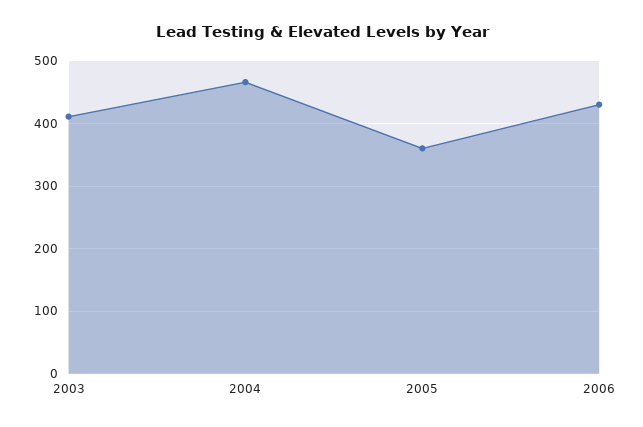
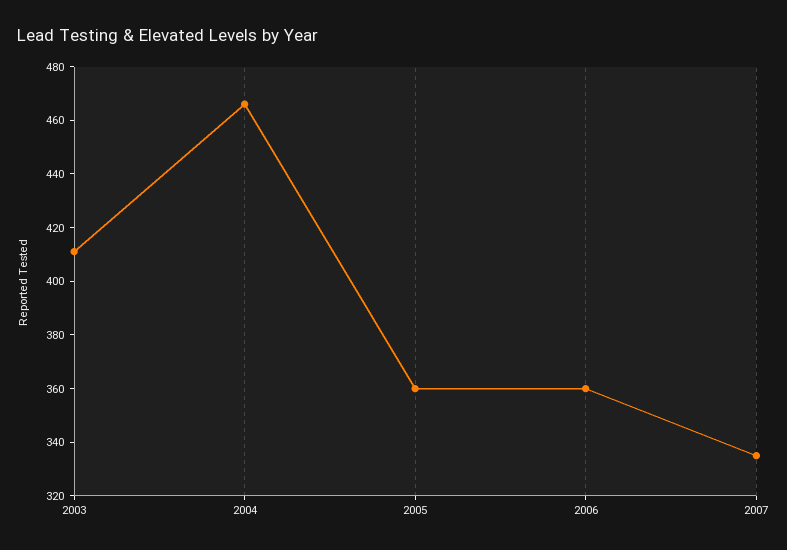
2006: 430 -> 360
2007: none -> 335

